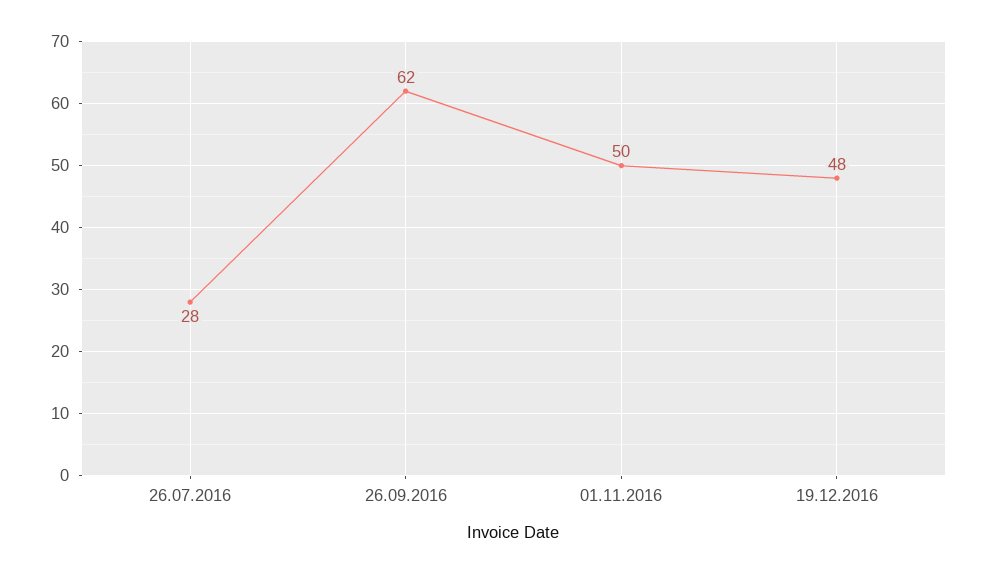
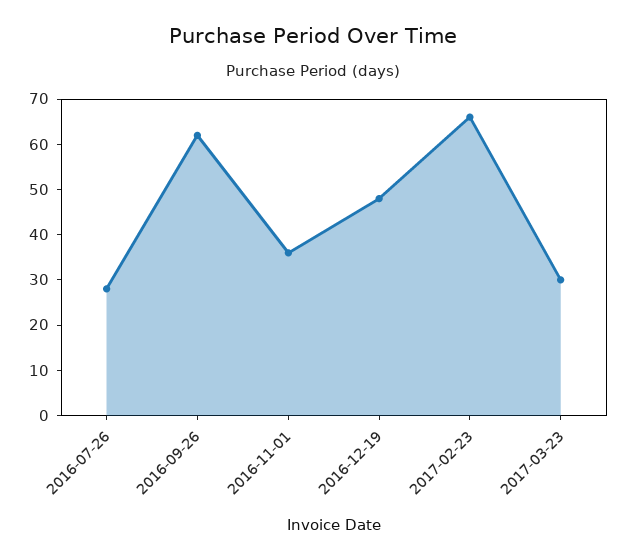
01.11.2016: 50 -> 35
2017-02-23: none -> 65
2017-03-23: none -> 30

